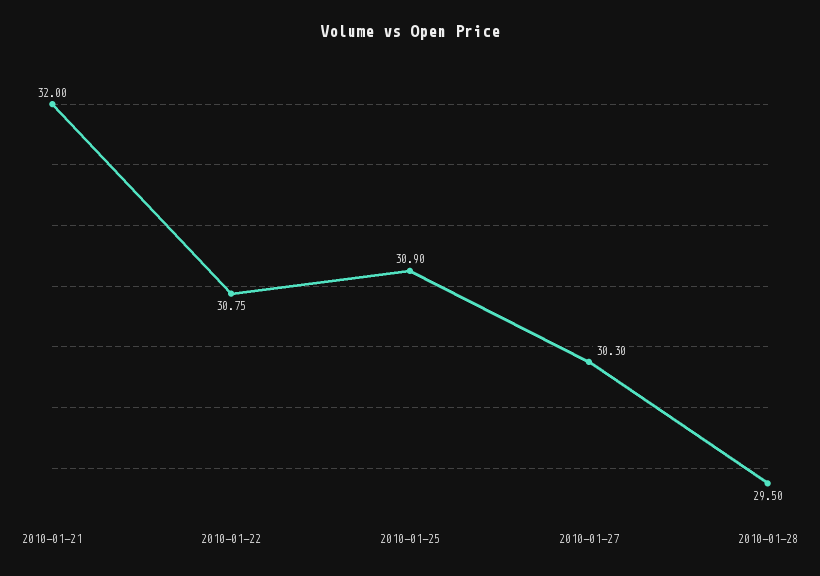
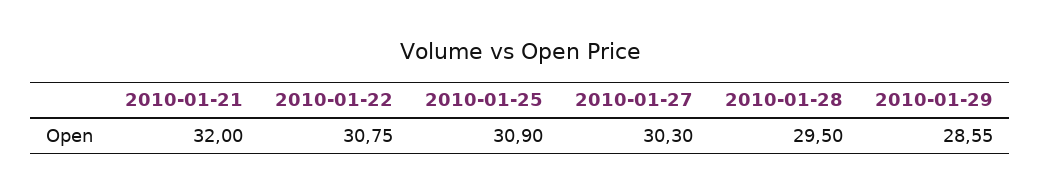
2010-01-29: none -> 28.55

